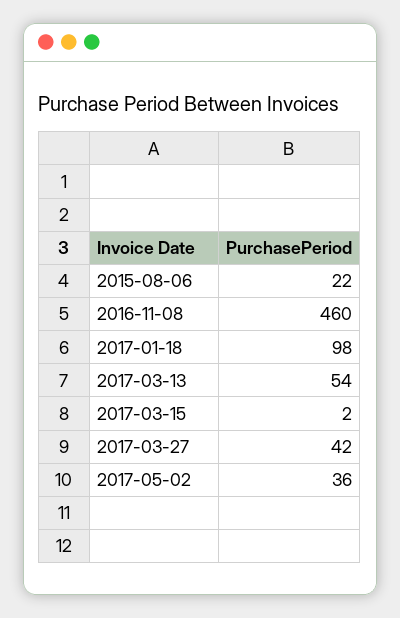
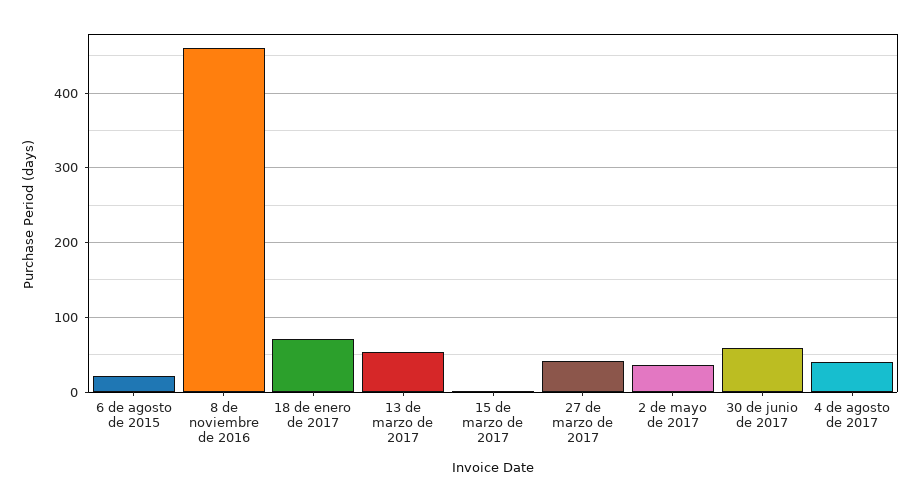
2017-01-18: 98 -> 70
30 de junio de 2017: none -> 60
4 de agosto de 2017: none -> 40

